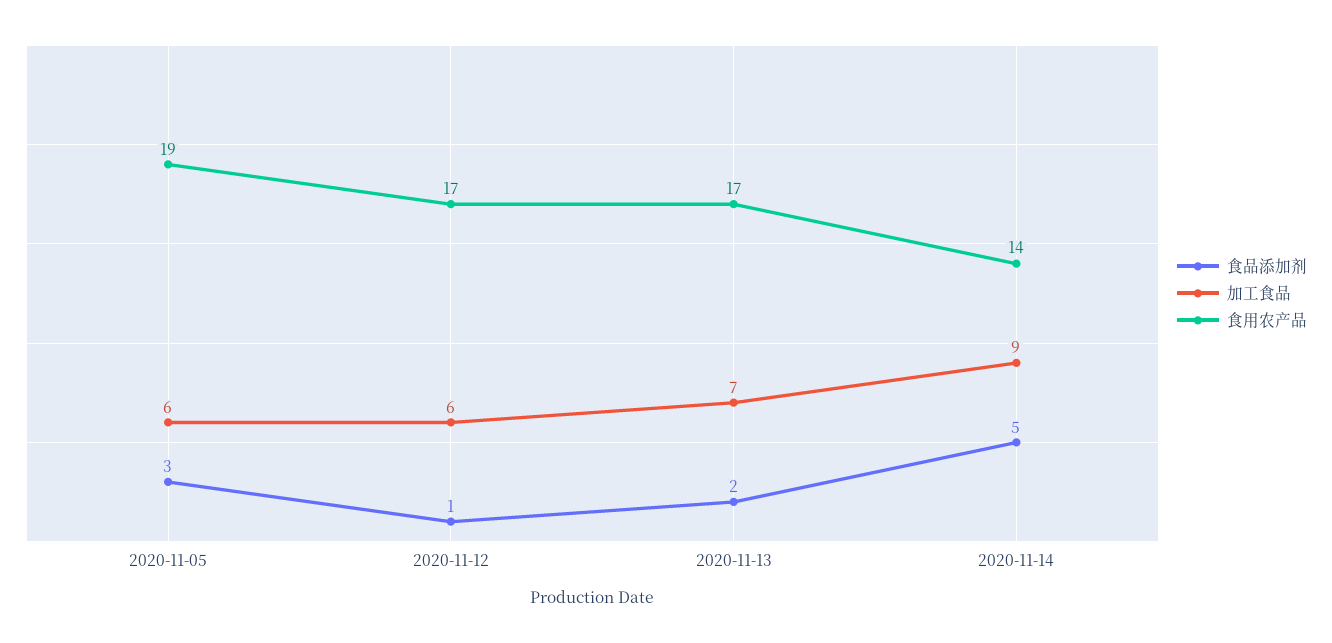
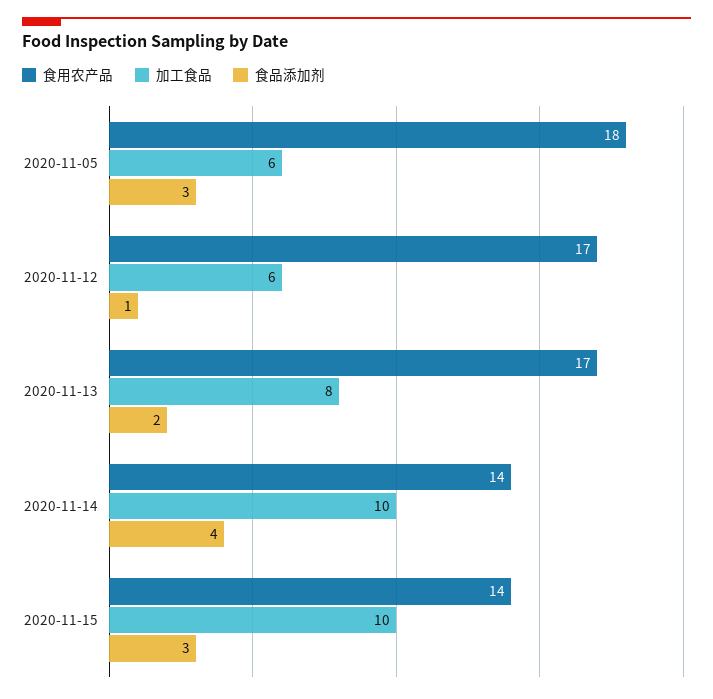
食用农产品, 2020-11-05: 19 -> 18
加工食品, 2020-11-13: 7 -> 8
食品添加剂, 2020-11-14: 5 -> 4
加工食品, 2020-11-14: 9 -> 10
食用农产品, 2020-11-15: none -> 14
加工食品, 2020-11-15: none -> 10
食品添加剂, 2020-11-15: none -> 3

